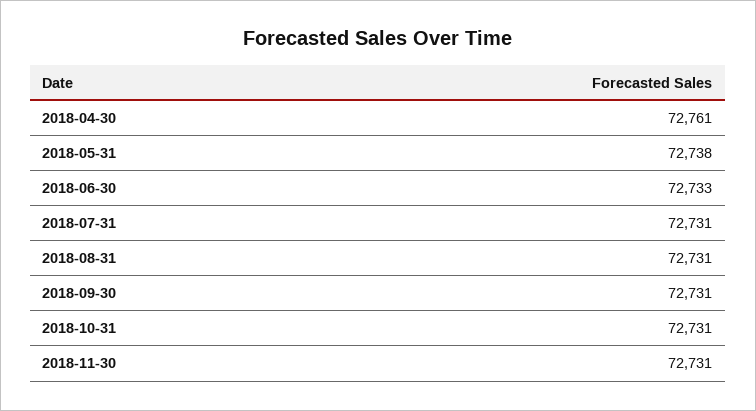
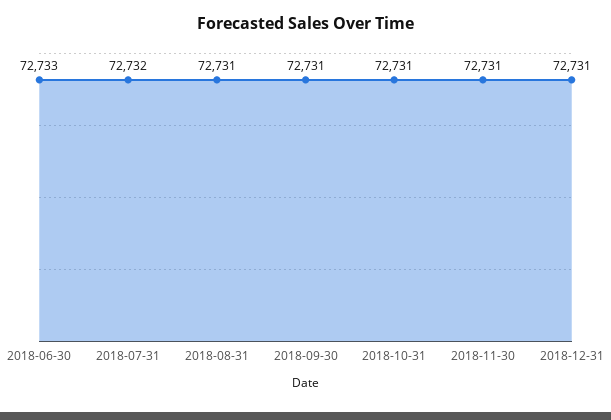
2018-04-30: 72761 -> none
2018-05-31: 72738 -> none
2018-07-31: 72731 -> 72732
2018-12-31: none -> 72731

